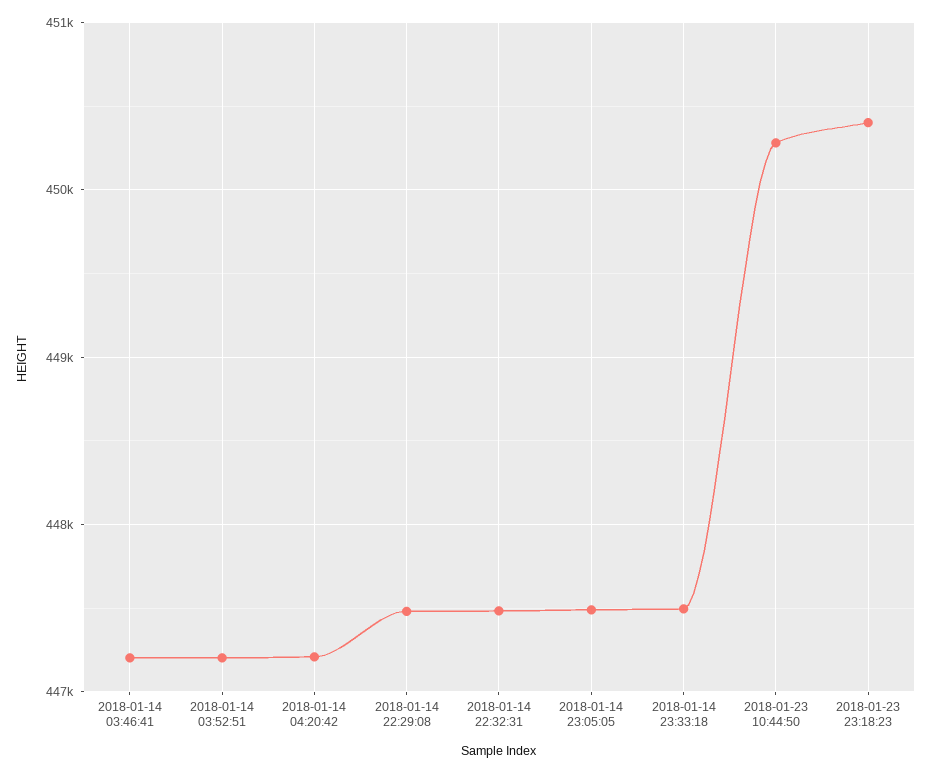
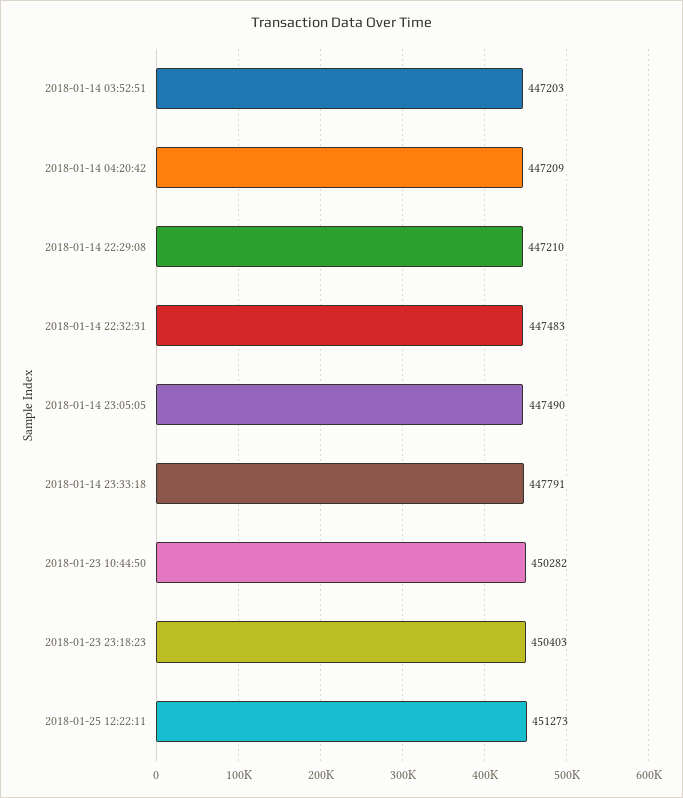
2018-01-14 03:46:41: 447200 -> none
2018-01-14 22:29:08: 447500 -> 447210
2018-01-14 23:33:18: 447500 -> 447791
2018-01-25 12:22:11: none -> 451273

